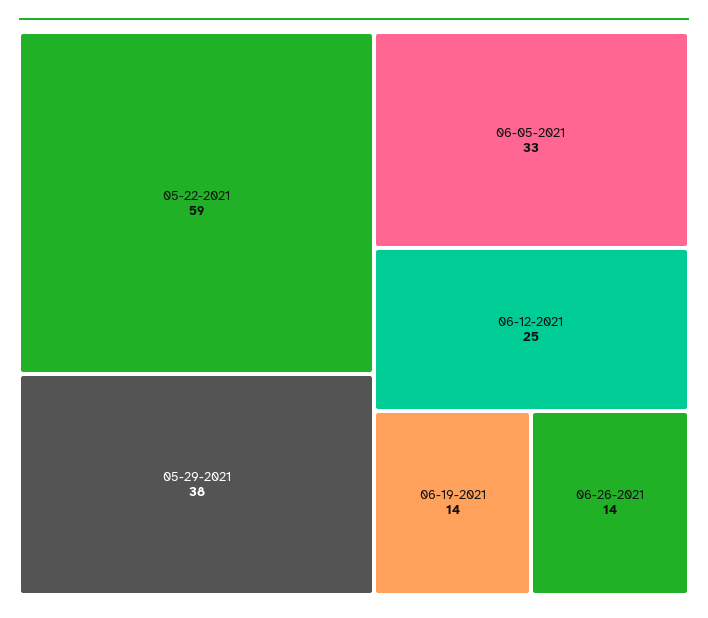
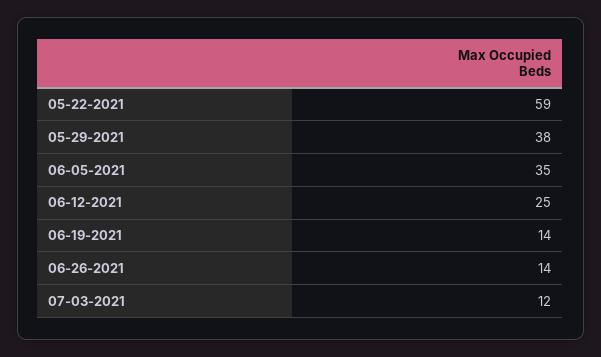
06-05-2021: 33 -> 35
07-03-2021: none -> 12

